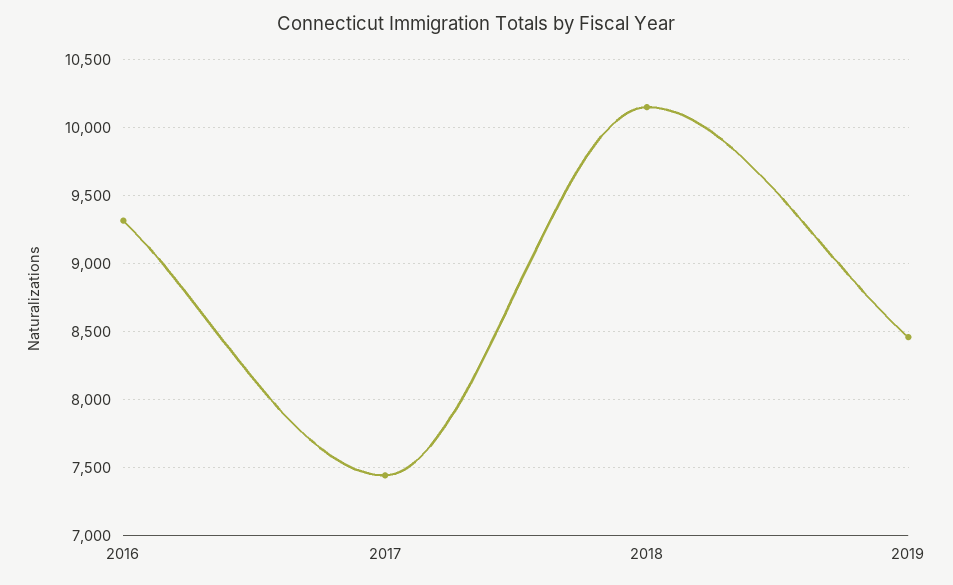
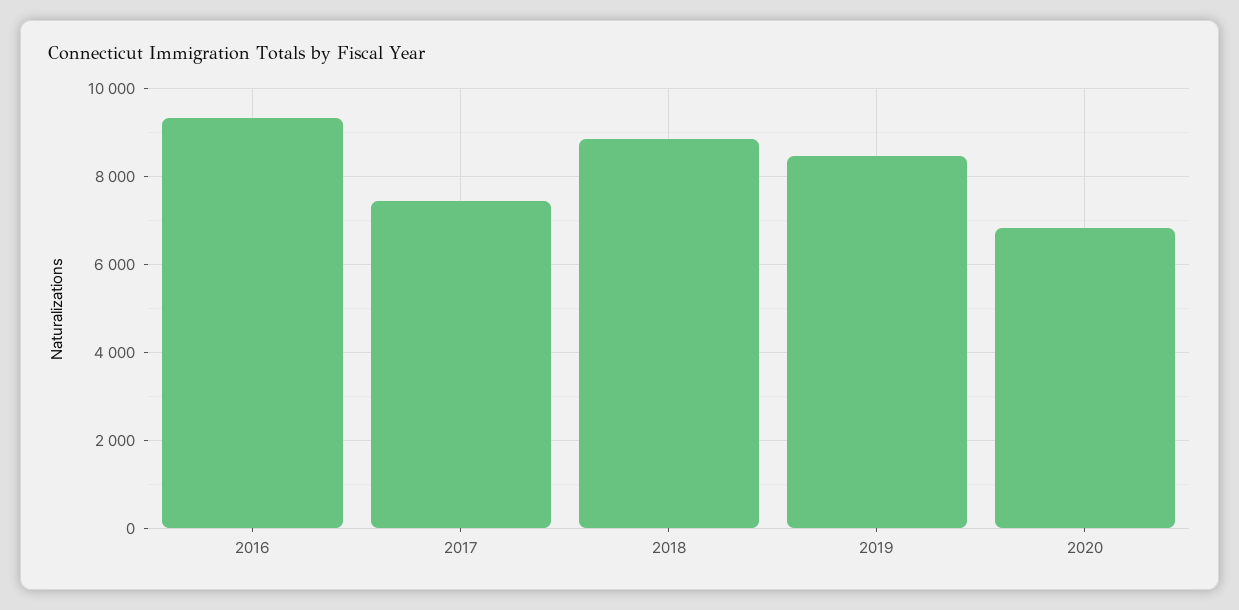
2018: 10150 -> 8800
2020: none -> 6800

